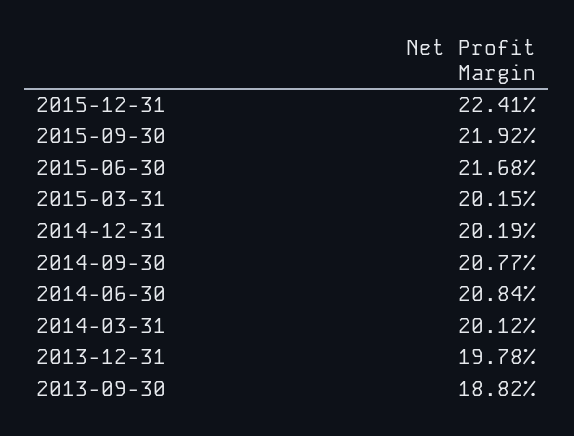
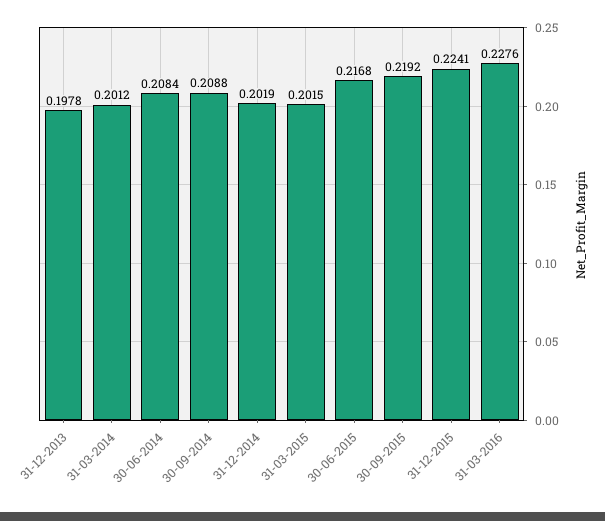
2014-09-30: 0.2077 -> 0.2088
2013-09-30: 0.1882 -> none
31-03-2016: none -> 0.2276

